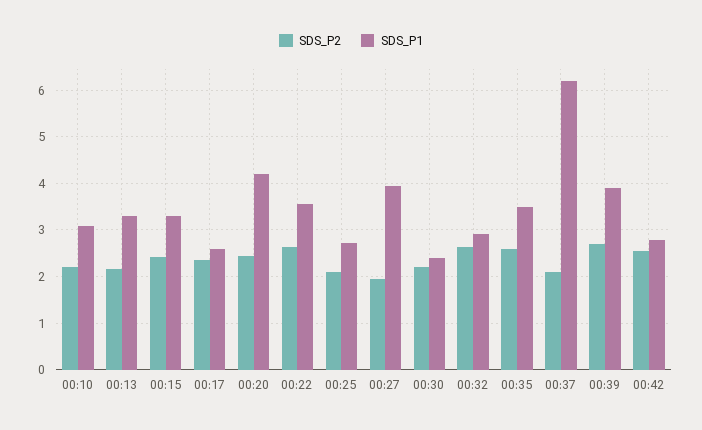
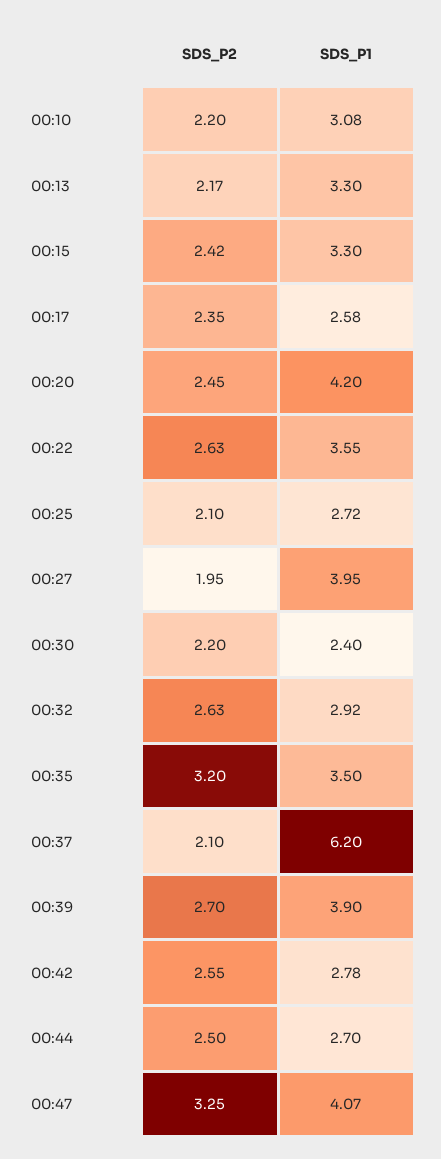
SDS_P2, 00:35: 2.6 -> 3.2
SDS_P2, 00:44: none -> 2.5
SDS_P1, 00:44: none -> 2.7
SDS_P2, 00:47: none -> 3.25
SDS_P1, 00:47: none -> 4.07

